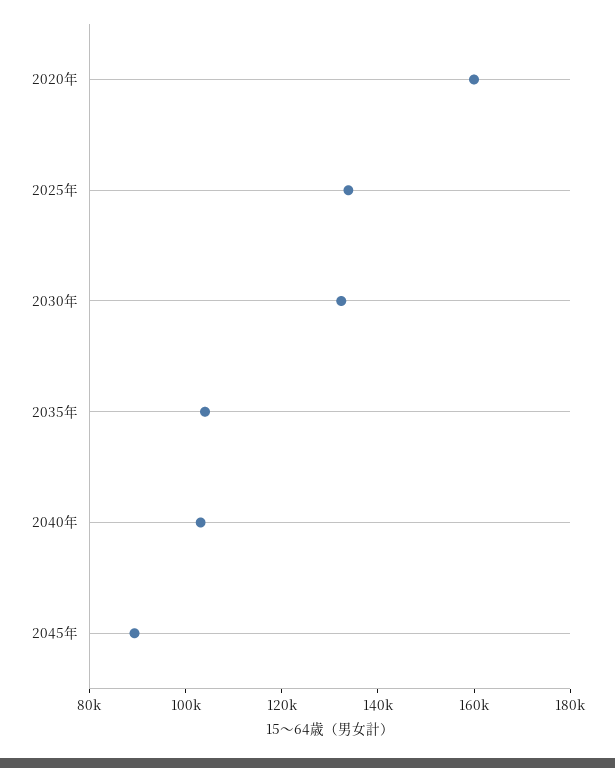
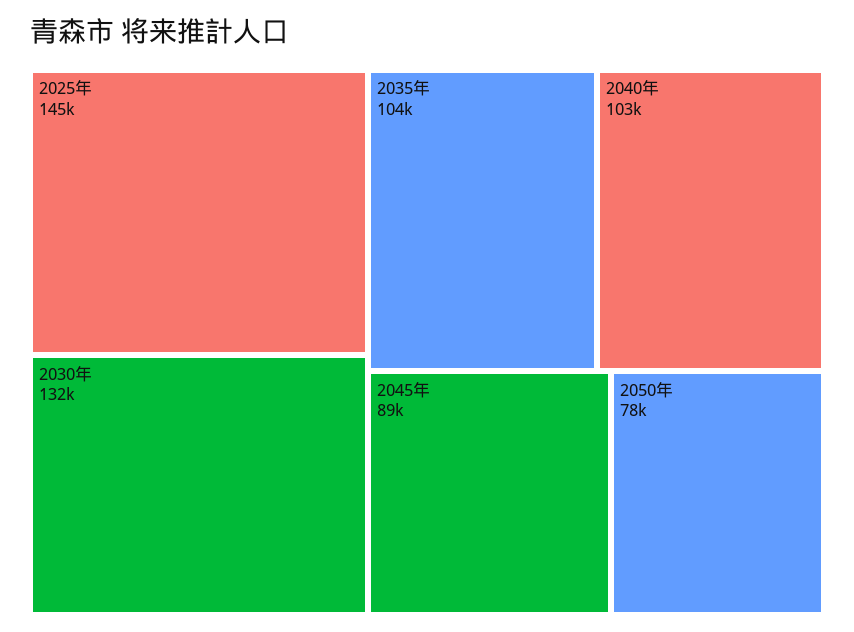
2020年: 160000 -> none
2025年: 135000 -> 145000
2050年: none -> 78000

